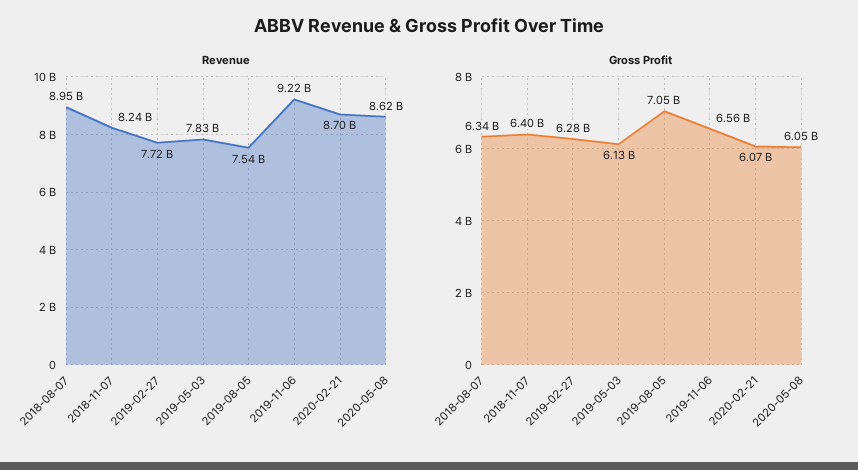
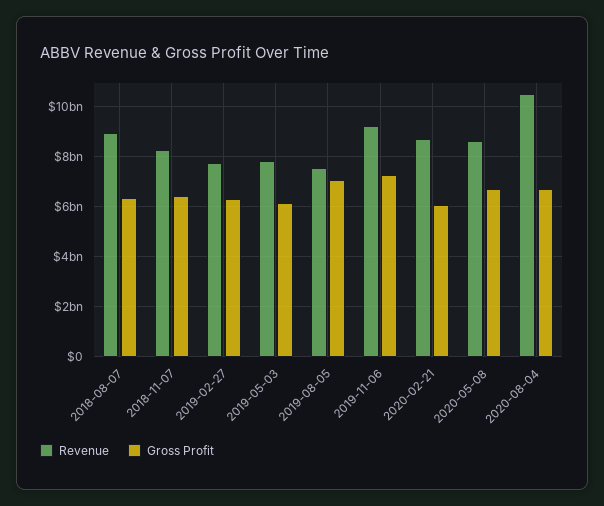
Gross Profit, 2019-11-06: 6560000000 -> 7250000000
Gross Profit, 2020-05-08: 6050000000 -> 6750000000
Revenue, 2020-08-04: none -> 10500000000
Gross Profit, 2020-08-04: none -> 6750000000

